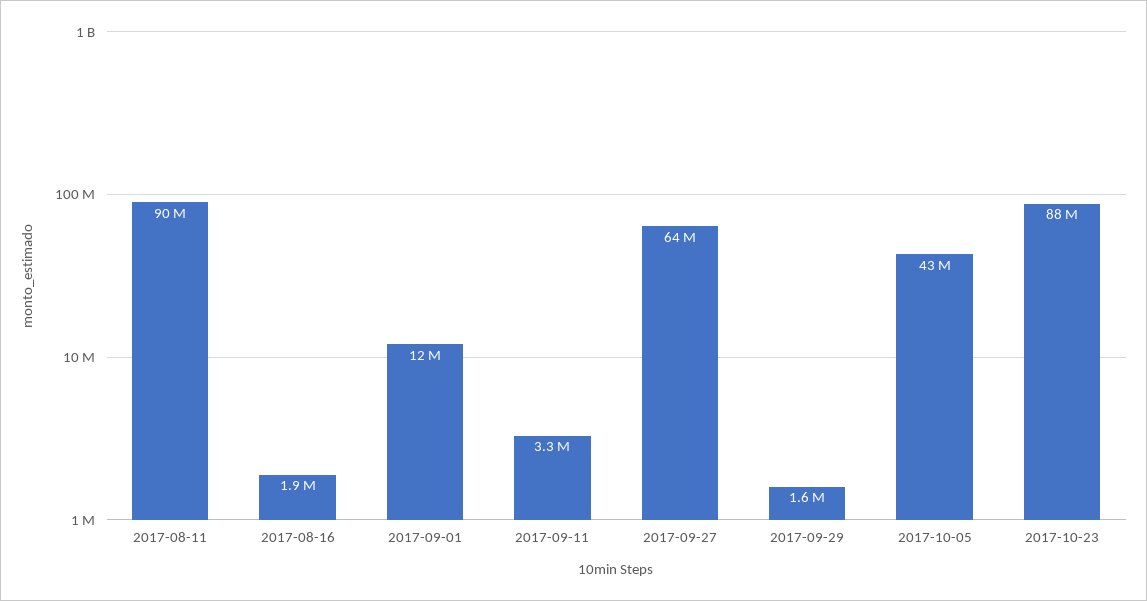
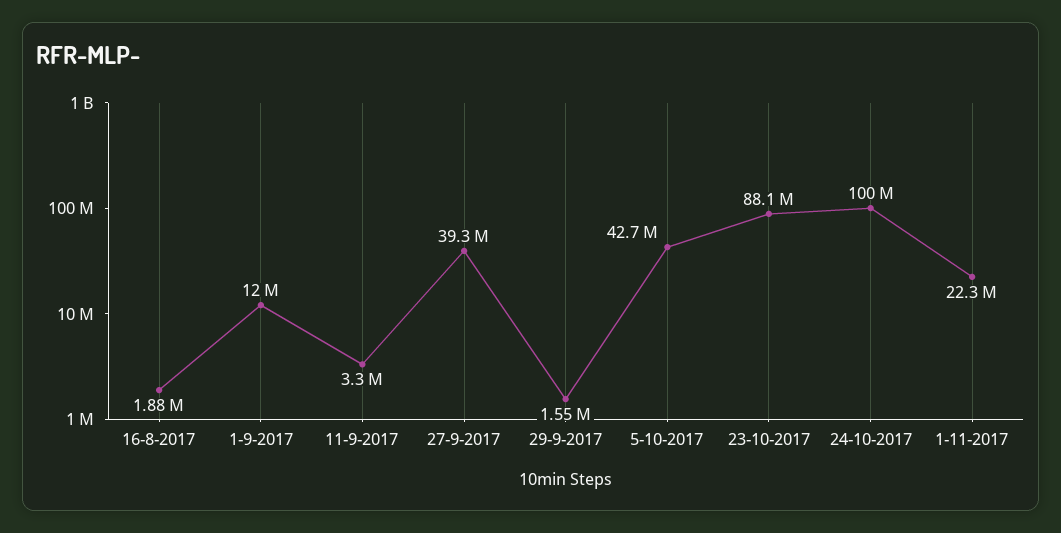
2017-08-11: 90000000 -> none
2017-09-27: 64000000 -> 39300000
24-10-2017: none -> 100000000
1-11-2017: none -> 22300000

